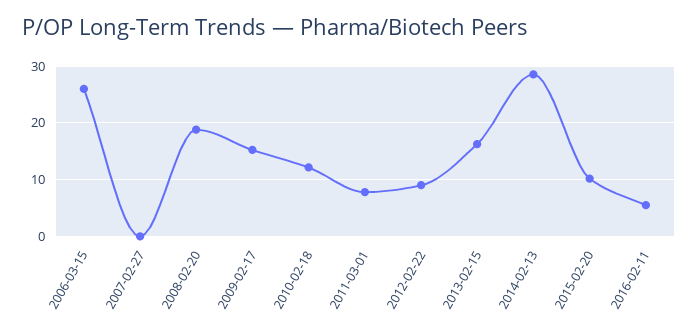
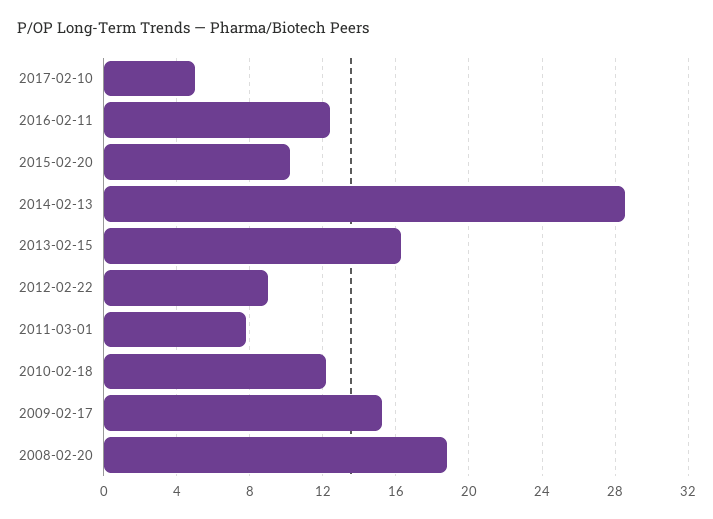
2006-03-15: 26 -> none
2007-02-27: 0 -> none
2016-02-11: 6 -> 12.5
2017-02-10: none -> 5

